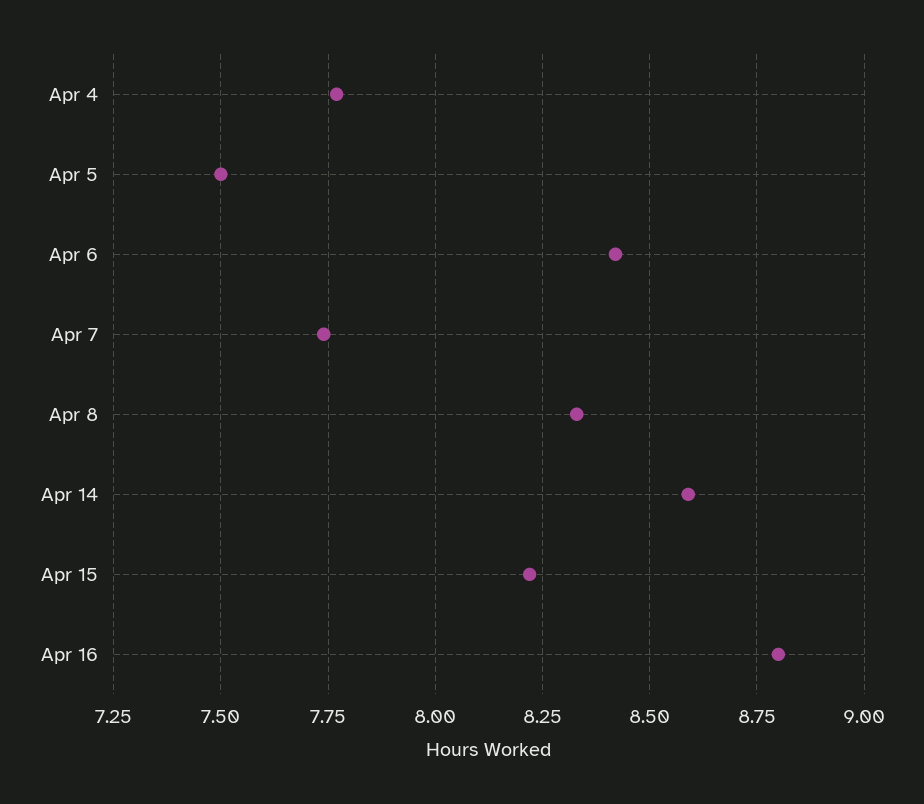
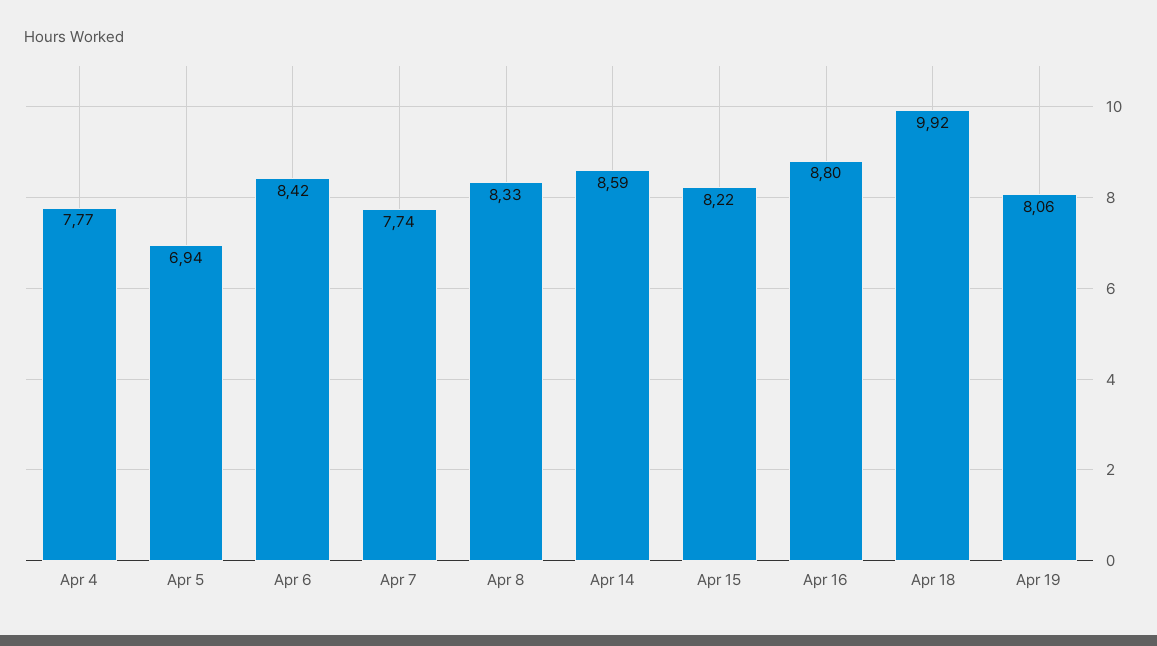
Apr 5: 7.5 -> 6.94
Apr 18: none -> 9.92
Apr 19: none -> 8.06

